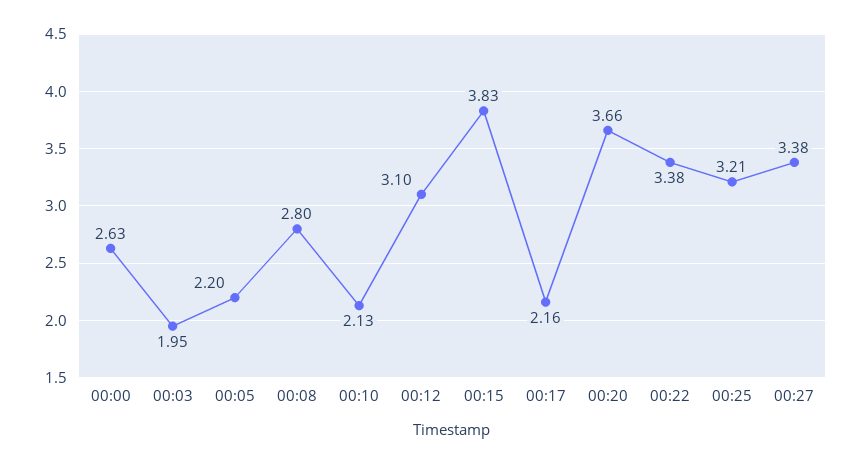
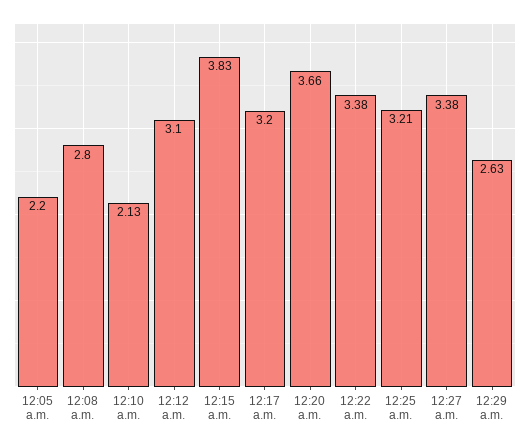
00:00: 2.63 -> none
00:03: 1.95 -> none
00:17: 2.16 -> 3.2
12:29 a.m.: none -> 2.63

